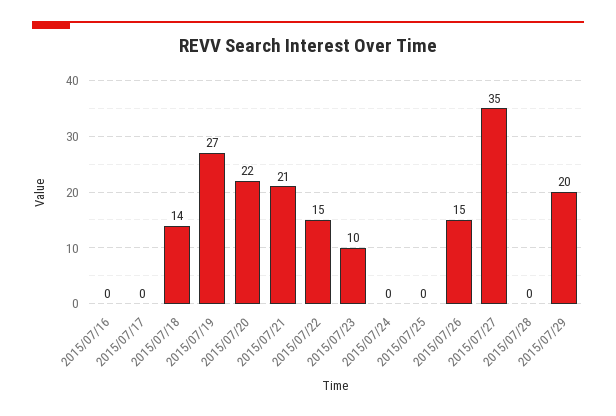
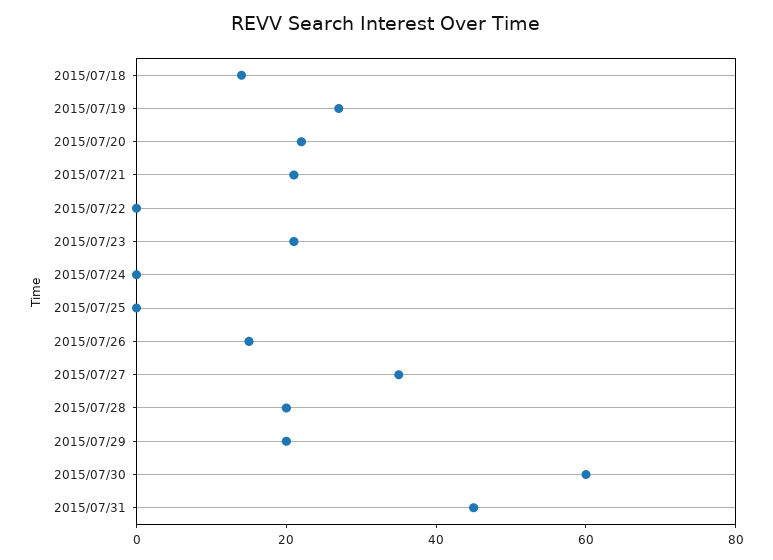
2015/07/16: 0 -> none
2015/07/17: 0 -> none
2015/07/22: 15 -> 0
2015/07/23: 10 -> 20
2015/07/28: 0 -> 20
2015/07/30: none -> 60
2015/07/31: none -> 45

